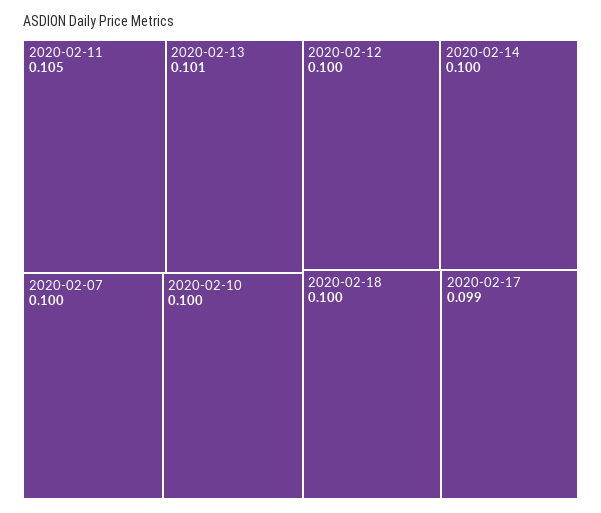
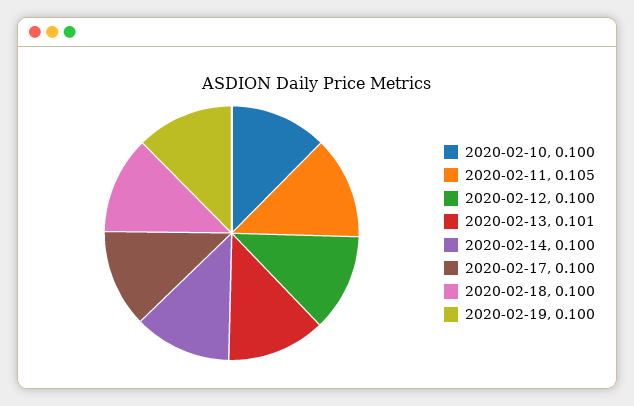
2020-02-07: 0.1 -> none
2020-02-17: 0.099 -> 0.1
2020-02-19: none -> 0.1

